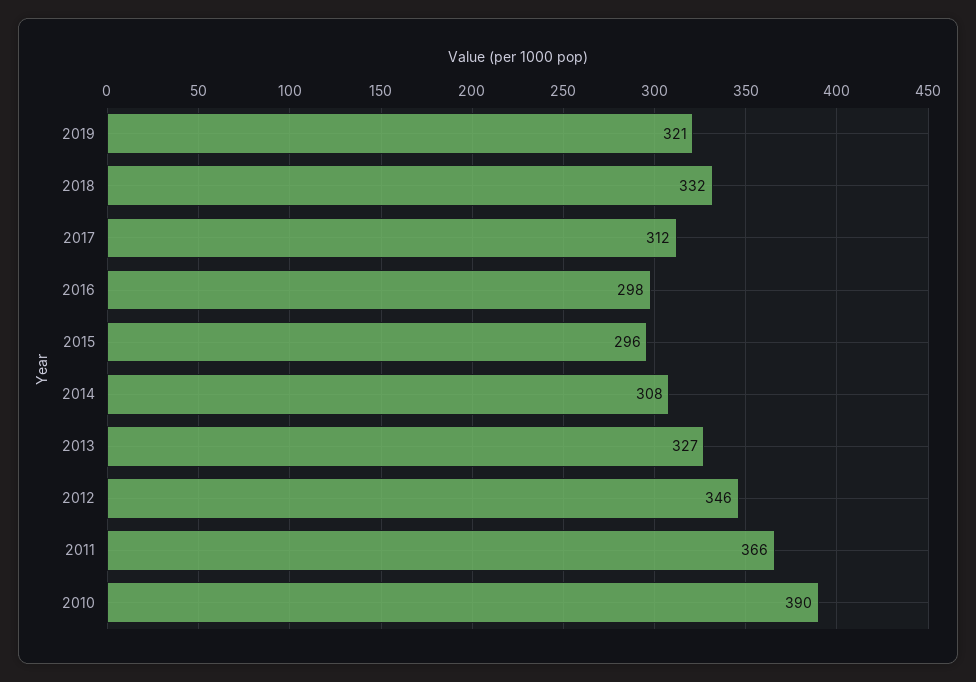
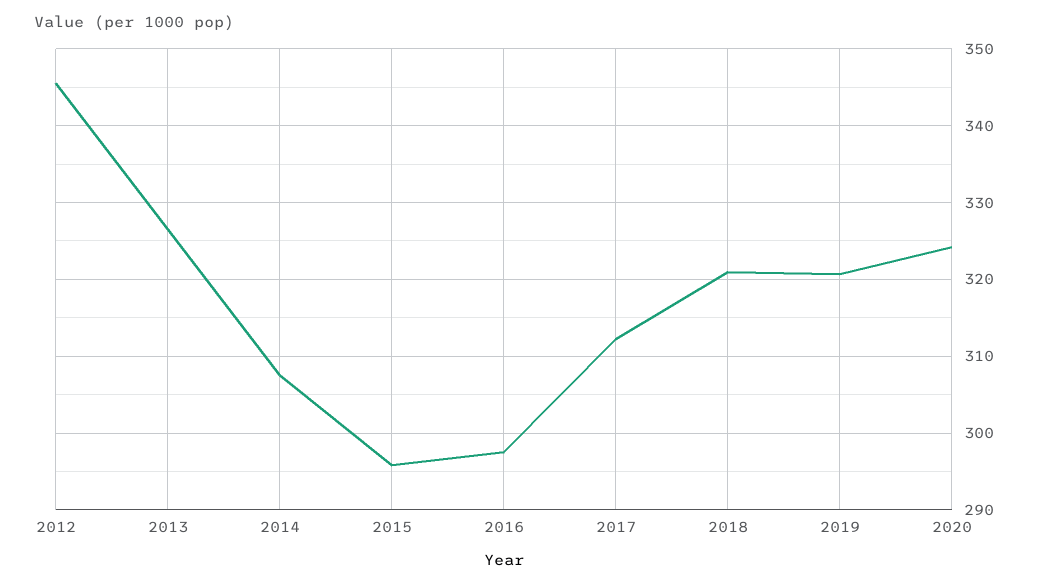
2018: 332 -> 321
2011: 366 -> none
2010: 390 -> none
2020: none -> 324

